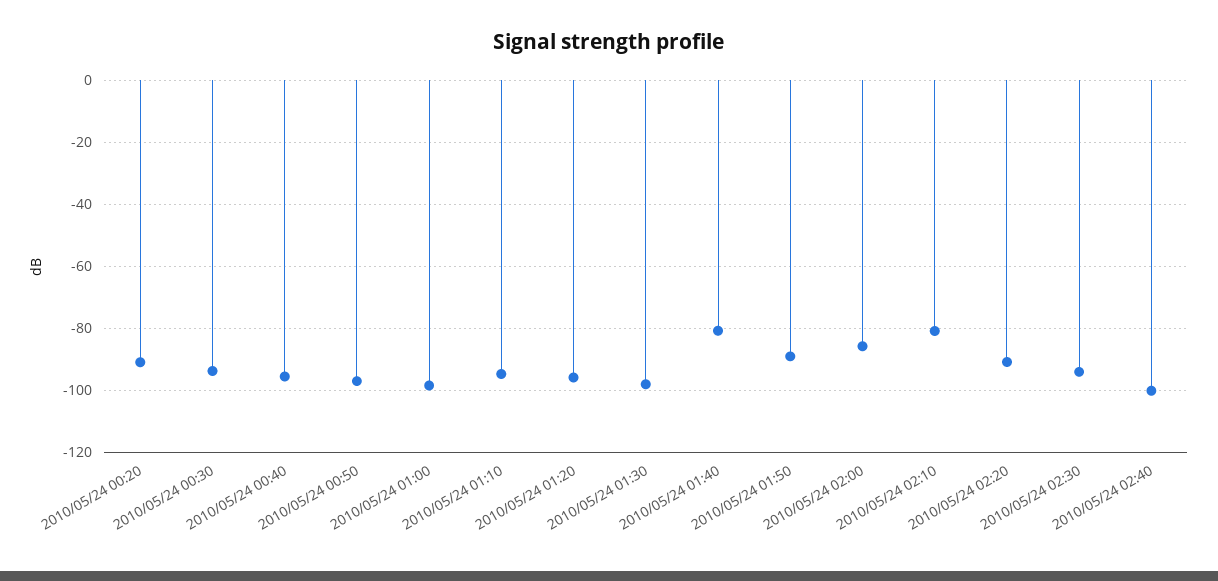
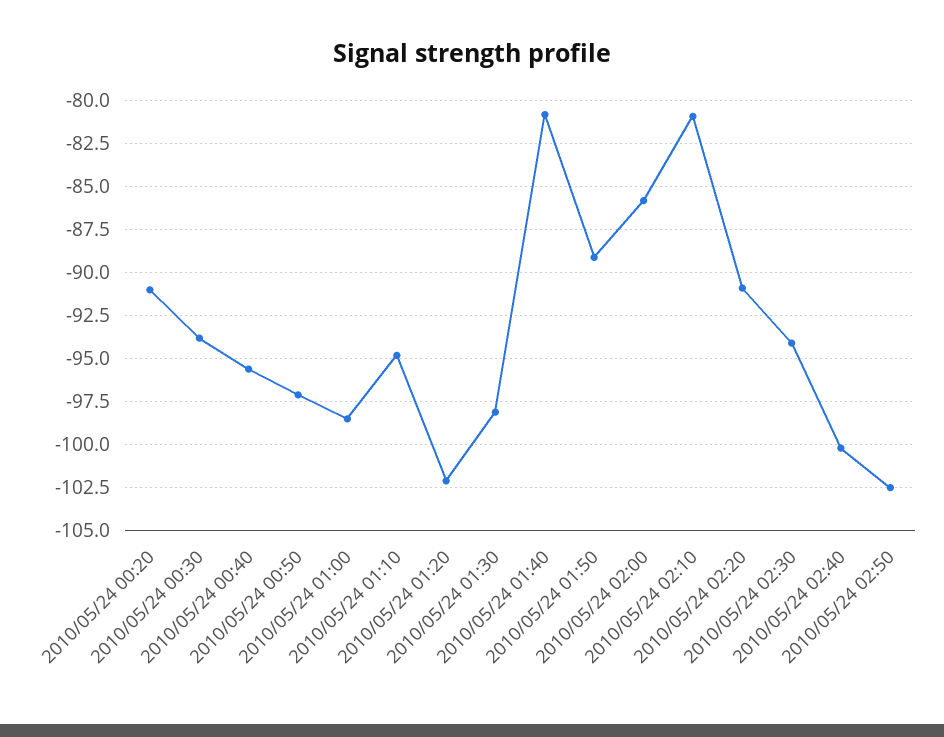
2010/05/24 01:20: -96 -> -102
2010/05/24 02:50: none -> -102.5

